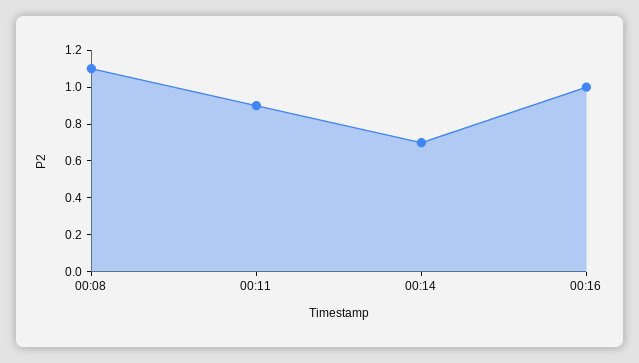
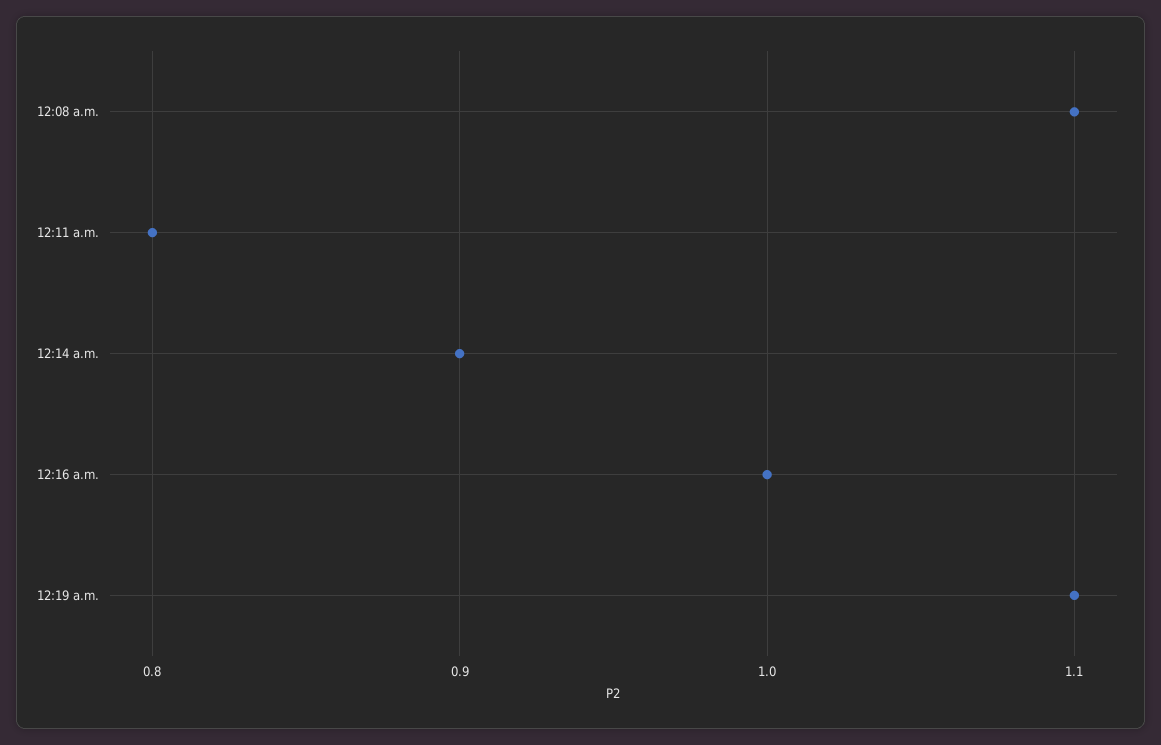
00:11: 0.9 -> 0.8
00:14: 0.7 -> 0.9
12:19 a.m.: none -> 1.1

